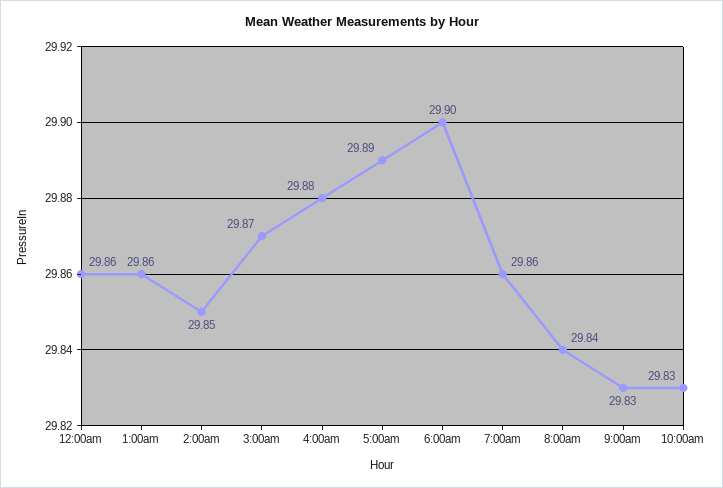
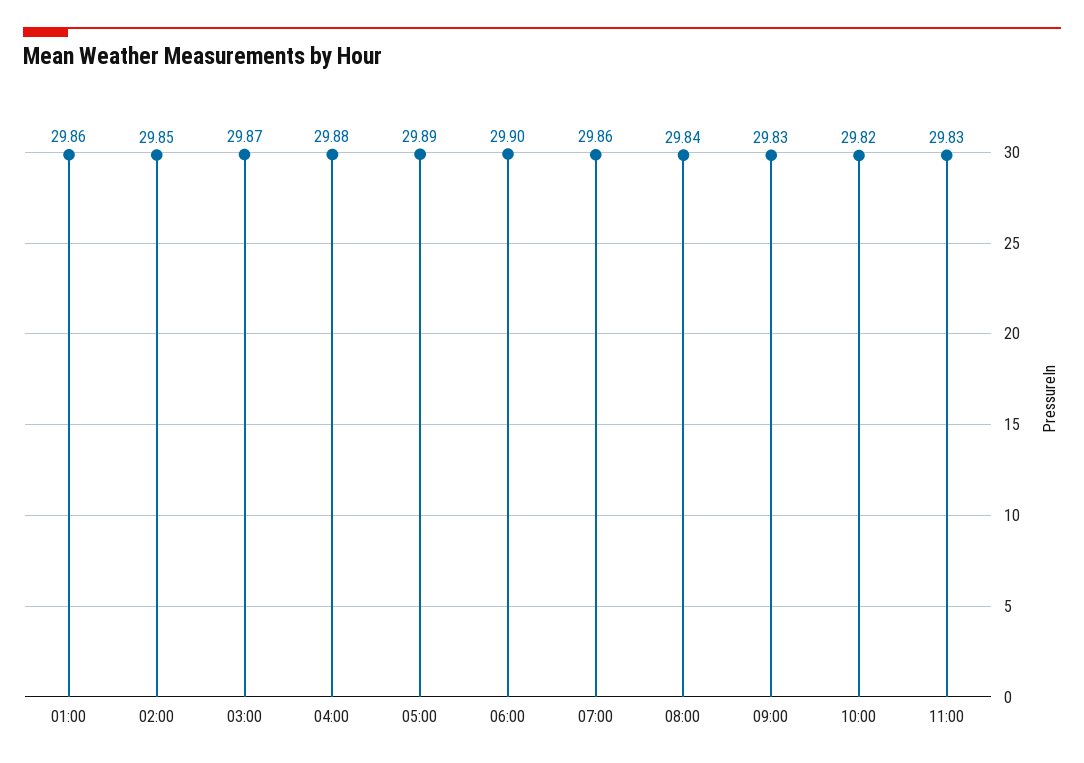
12:00am: 29.86 -> none
10:00am: 29.83 -> 29.82
11:00: none -> 29.83

